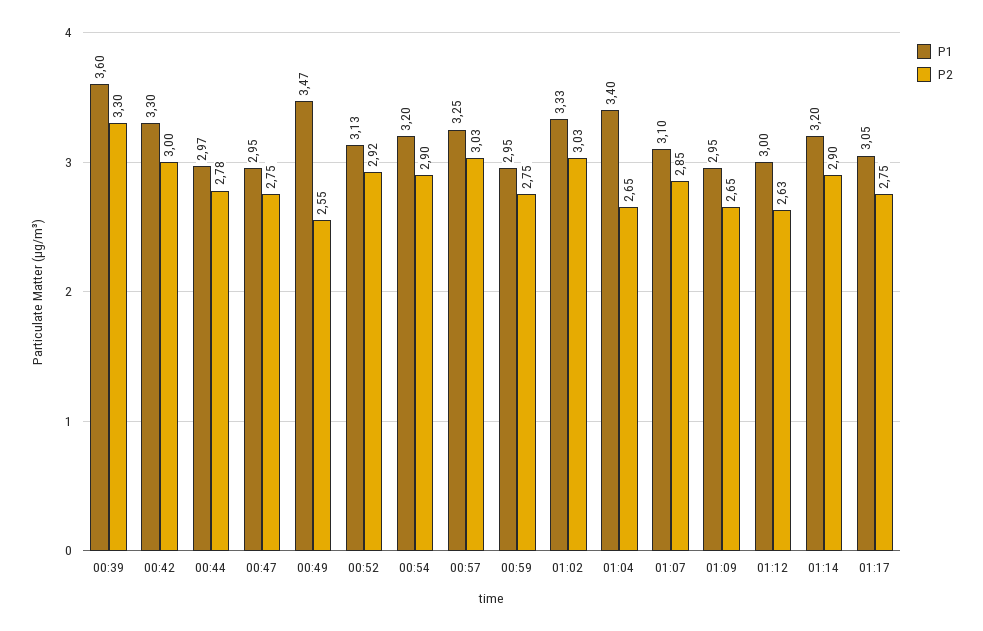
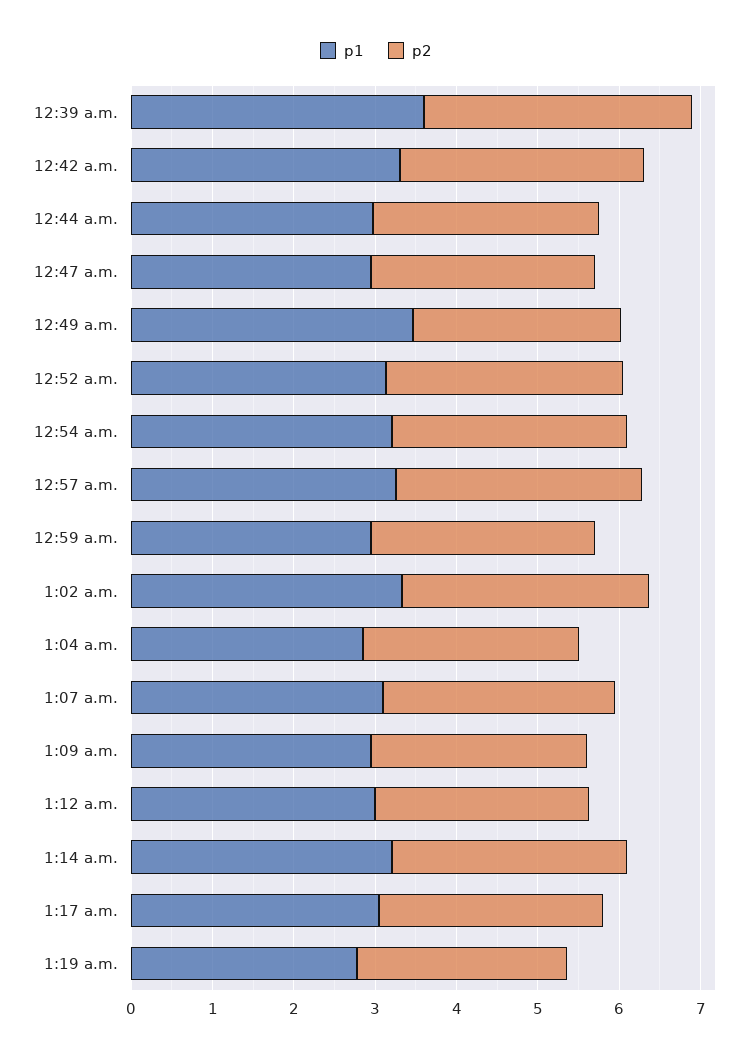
P1, 01:04: 3.4 -> 2.8
P1, 1:19 a.m.: none -> 2.8
P2, 1:19 a.m.: none -> 2.6

